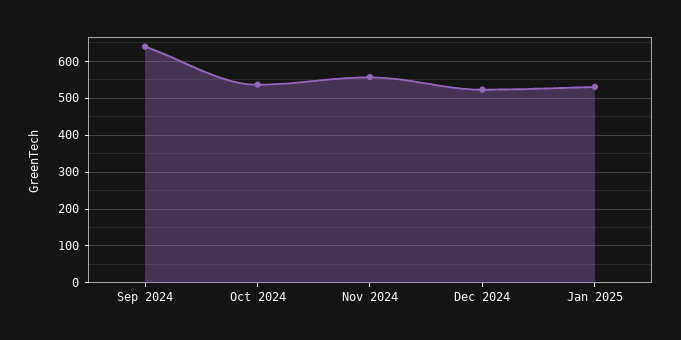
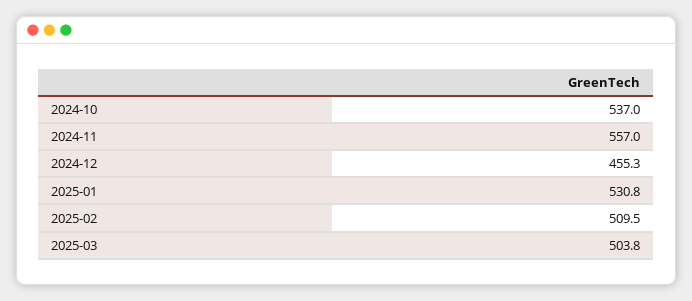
Sep 2024: 640 -> none
Dec 2024: 520 -> 455.3
2025-02: none -> 509.5
2025-03: none -> 503.8

